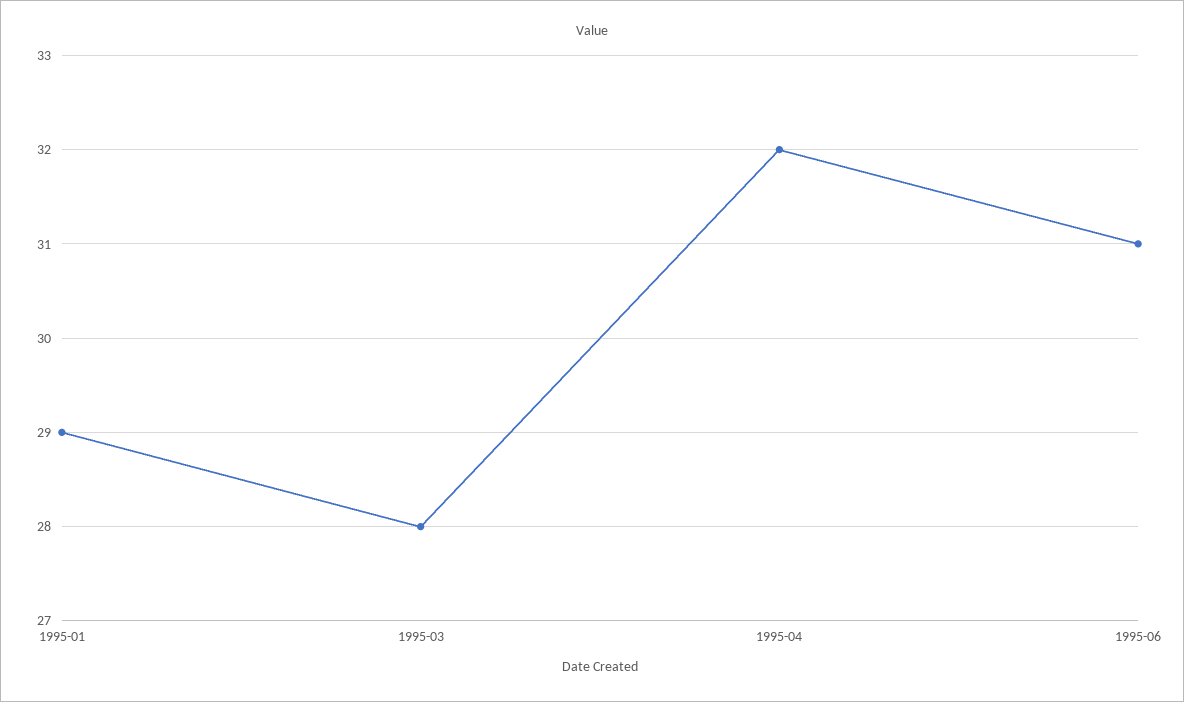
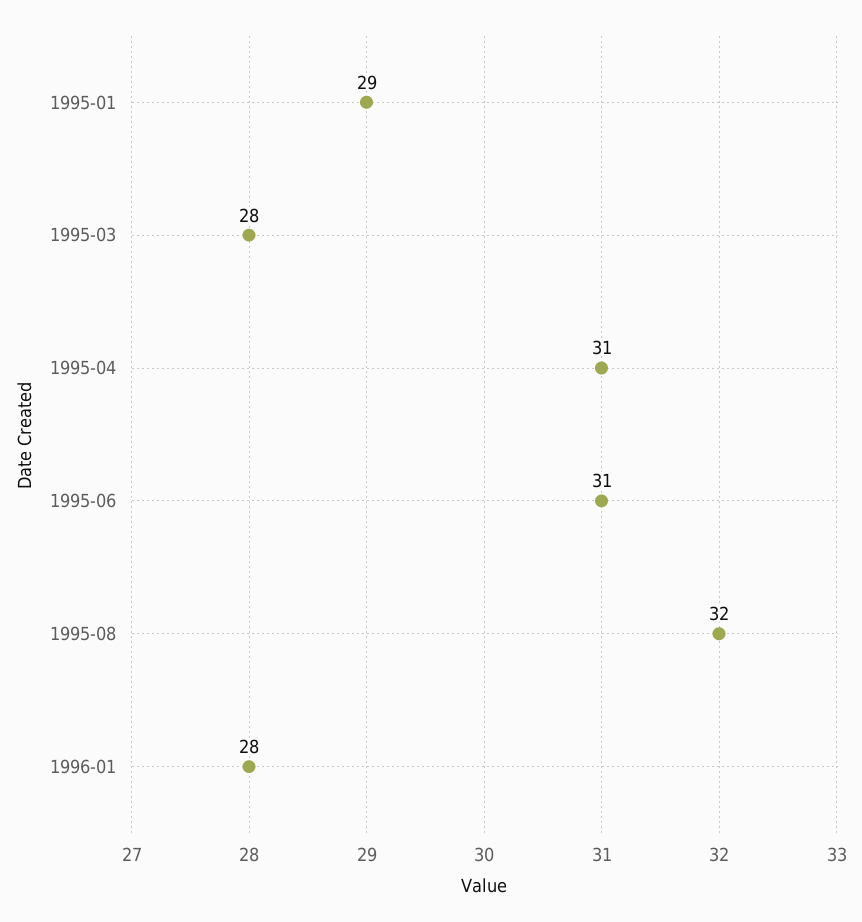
1995-04: 32 -> 31
1995-08: none -> 32
1996-01: none -> 28

